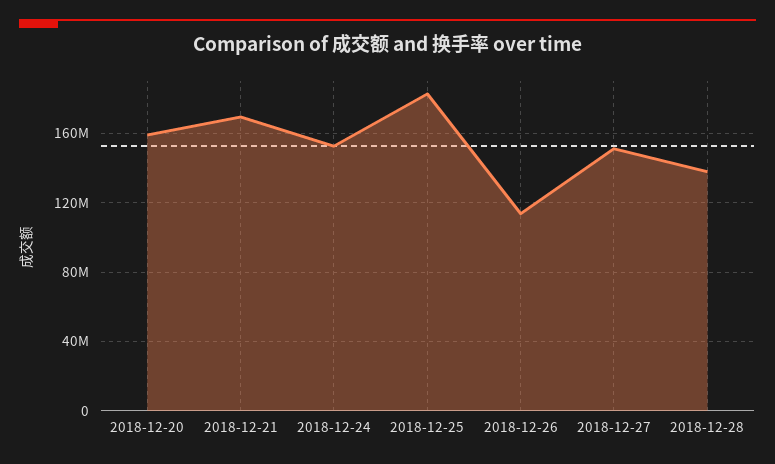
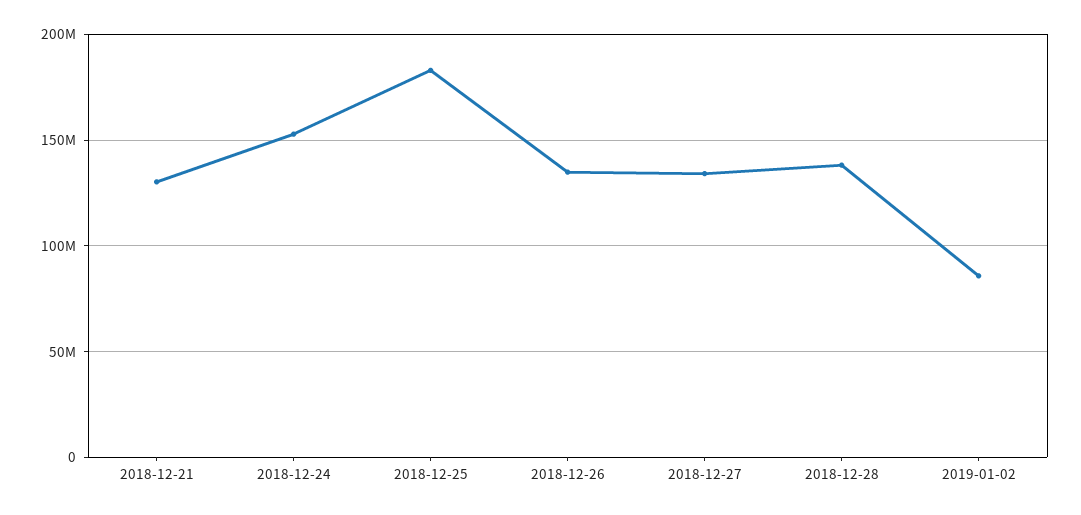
2018-12-20: 160000000 -> none
2018-12-21: 170000000 -> 130000000
2018-12-26: 115000000 -> 135000000
2018-12-27: 150000000 -> 135000000
2019-01-02: none -> 85000000

